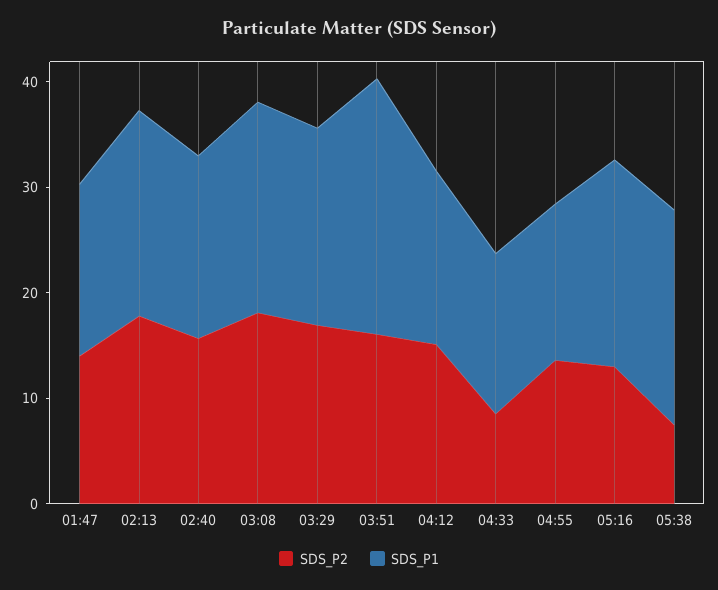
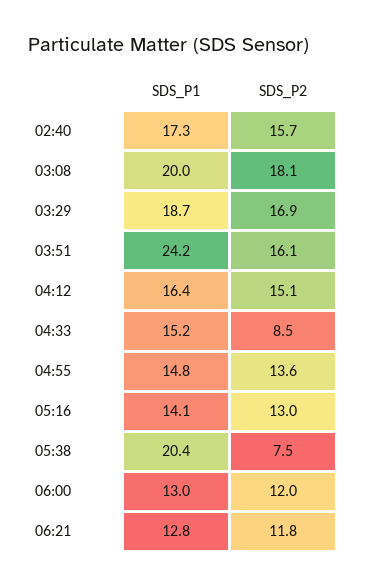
SDS_P2, 01:47: 14 -> none
SDS_P1, 01:47: 16 -> none
SDS_P2, 02:13: 18 -> none
SDS_P1, 02:13: 20 -> none
SDS_P1, 05:16: 20 -> 14.1
SDS_P1, 06:00: none -> 13
SDS_P2, 06:00: none -> 12
SDS_P1, 06:21: none -> 12.8
SDS_P2, 06:21: none -> 11.8

